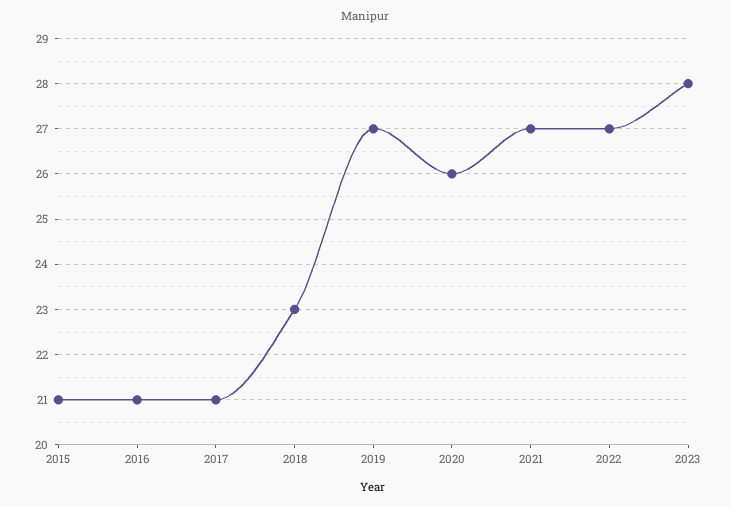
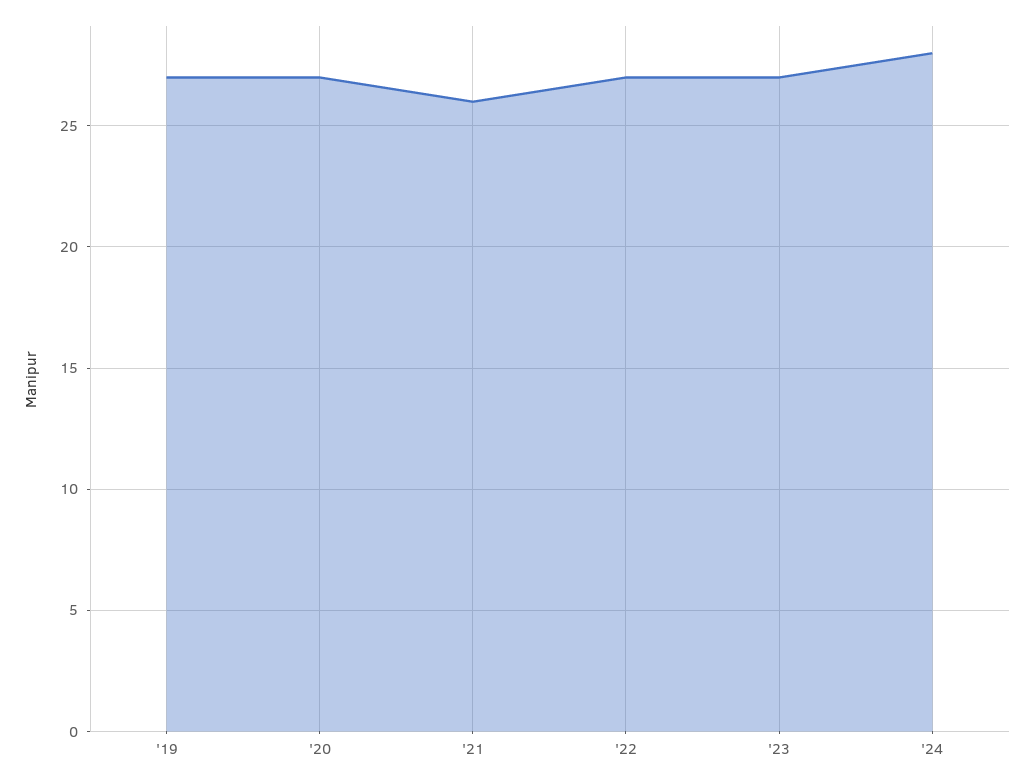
2015: 21 -> none
2016: 21 -> none
2017: 21 -> none
2018: 23 -> none
2020: 26 -> 27
2021: 27 -> 26
2023: 28 -> 27
'24: none -> 28

